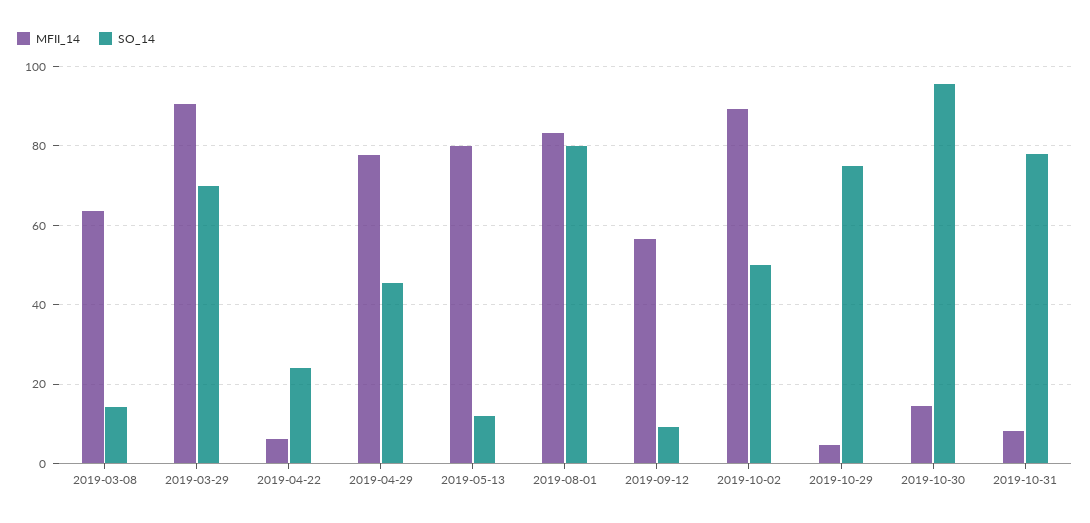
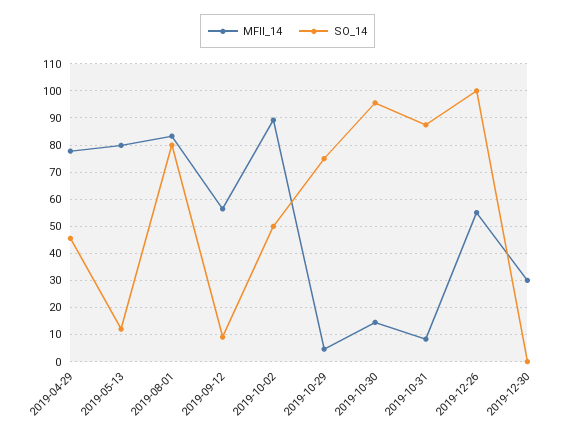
MFII_14, 2019-03-08: 64 -> none
SO_14, 2019-03-08: 14 -> none
MFII_14, 2019-03-29: 90 -> none
SO_14, 2019-03-29: 70 -> none
MFII_14, 2019-04-22: 6 -> none
SO_14, 2019-04-22: 24 -> none
SO_14, 2019-10-31: 78 -> 87.5
MFII_14, 2019-12-26: none -> 55
SO_14, 2019-12-26: none -> 100
MFII_14, 2019-12-30: none -> 30
SO_14, 2019-12-30: none -> 0

